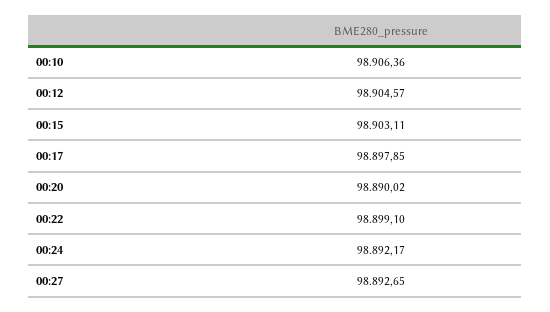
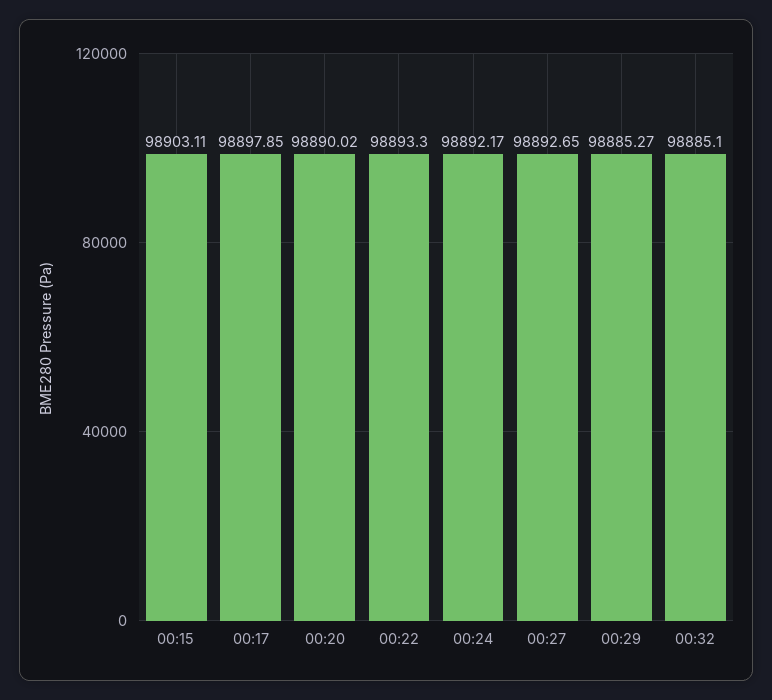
00:10: 98906.36 -> none
00:12: 98904.57 -> none
00:22: 98899.1 -> 98893.3
00:29: none -> 98885.27
00:32: none -> 98885.1

